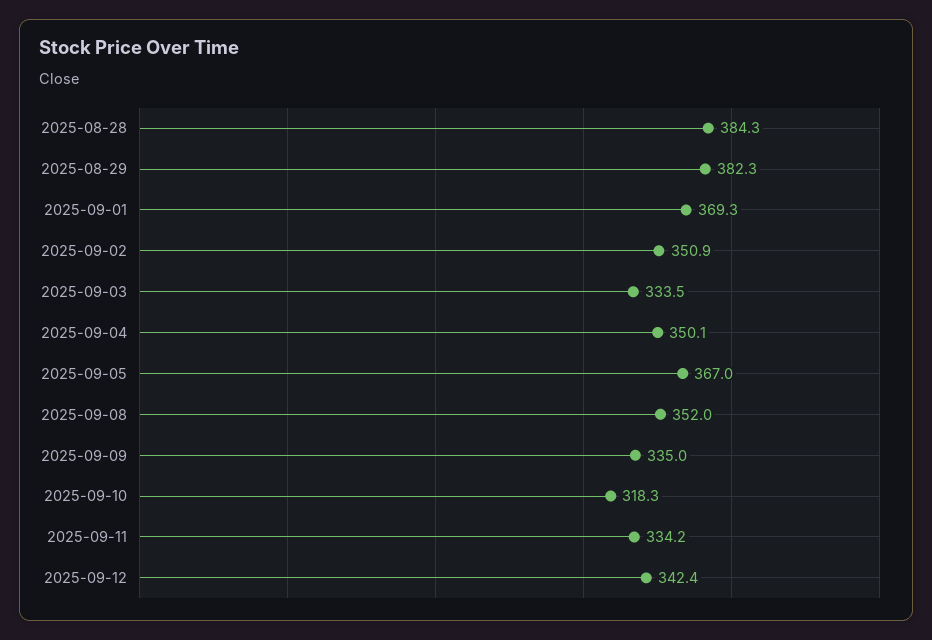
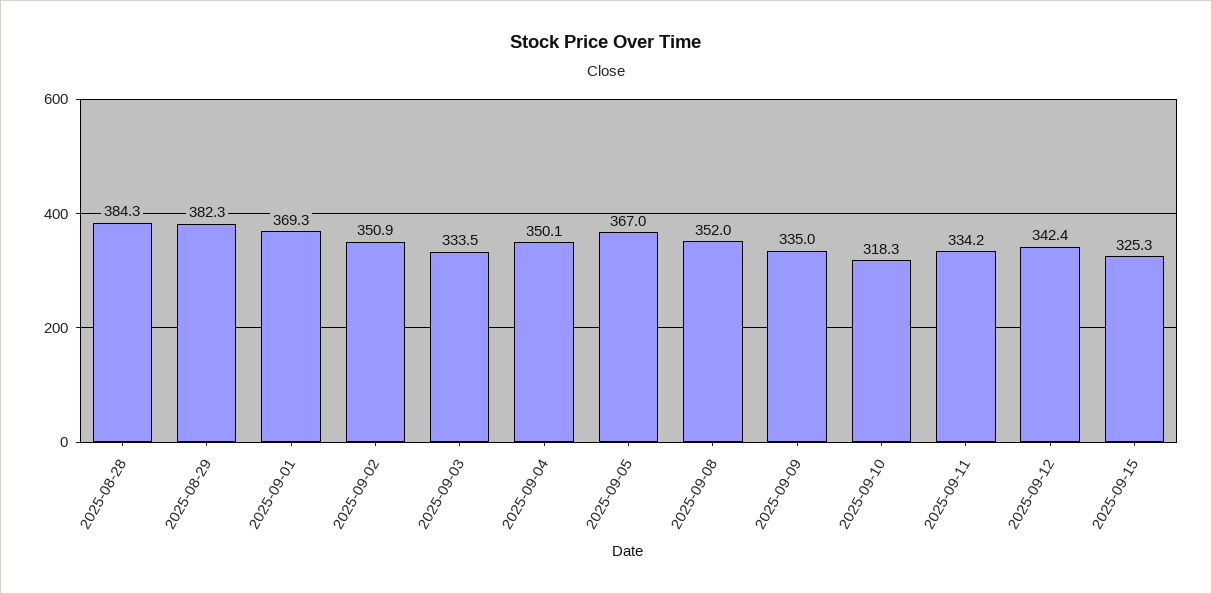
2025-09-15: none -> 325.3

